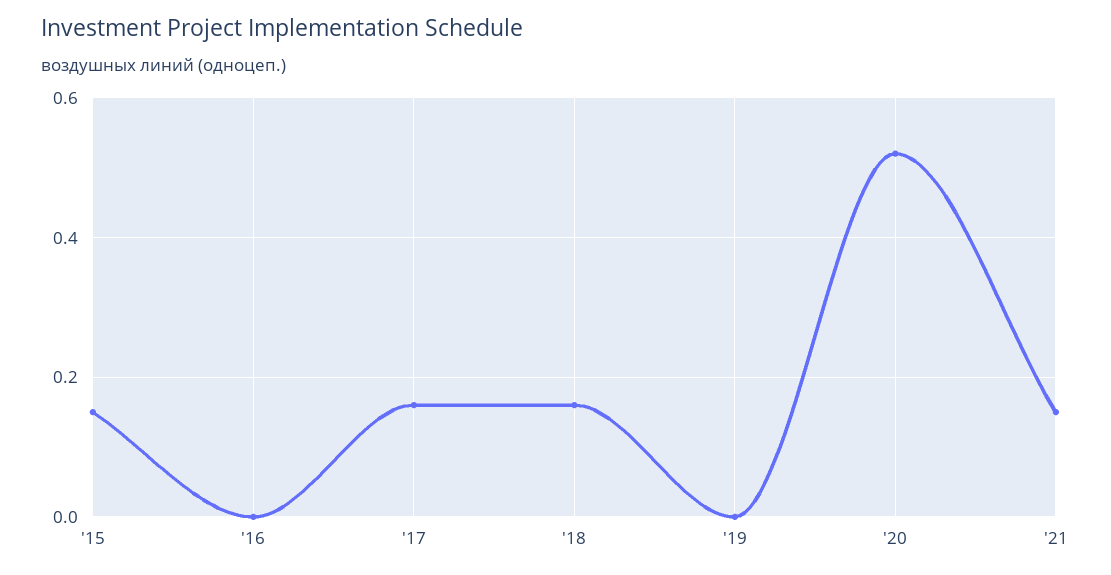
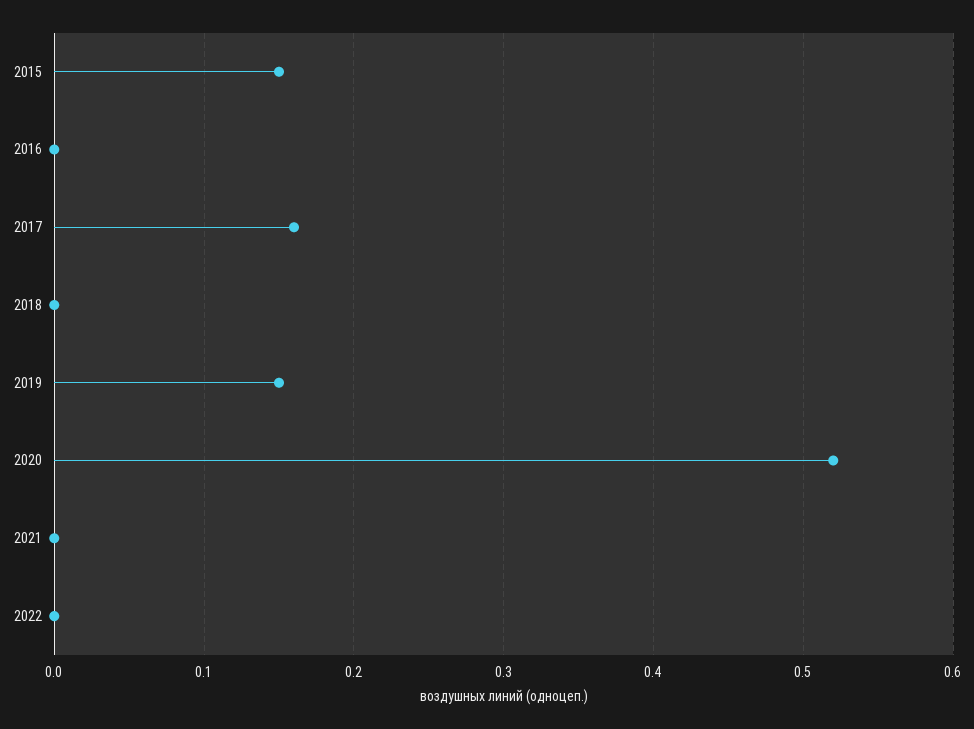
'18: 0.15 -> 0
'19: 0 -> 0.15
'21: 0.15 -> 0
2022: none -> 0

